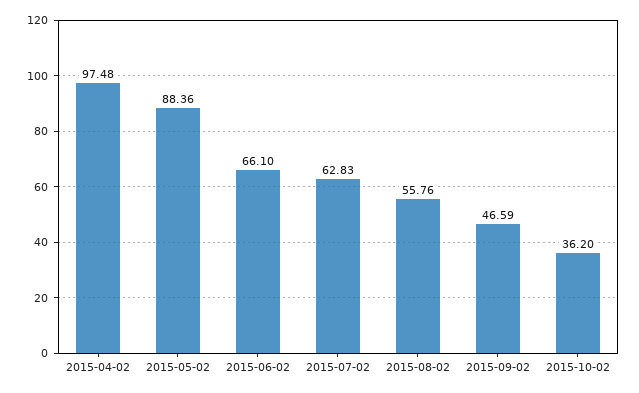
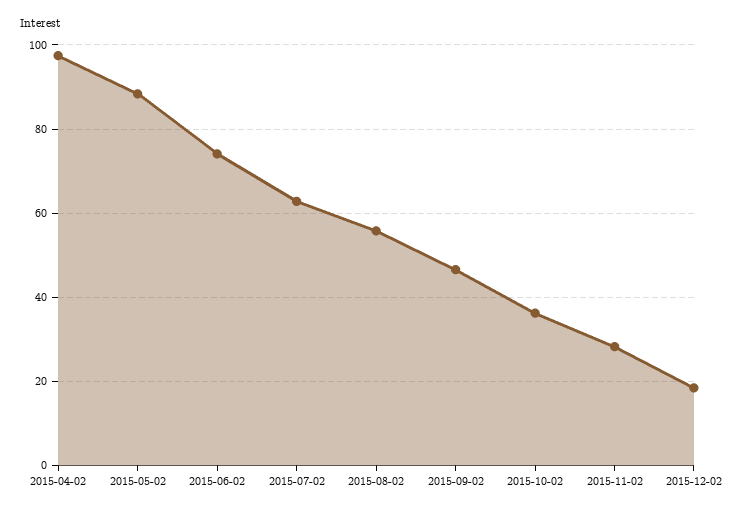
2015-06-02: 66.1 -> 74
2015-11-02: none -> 28
2015-12-02: none -> 18

